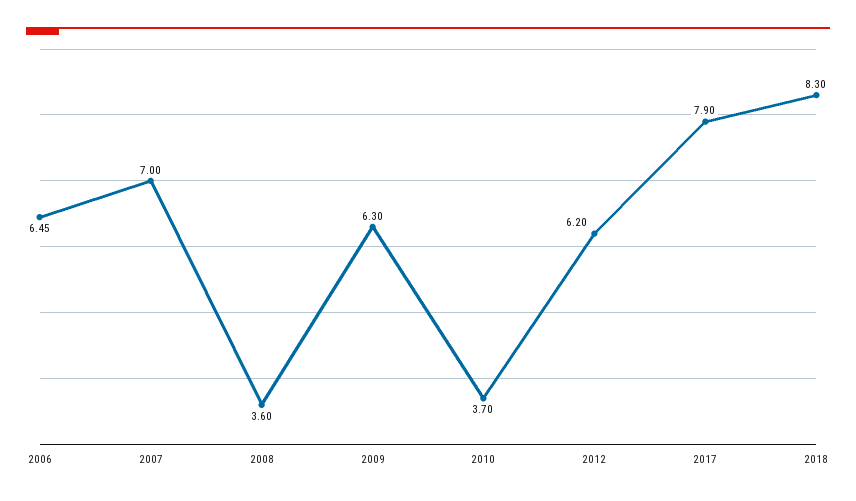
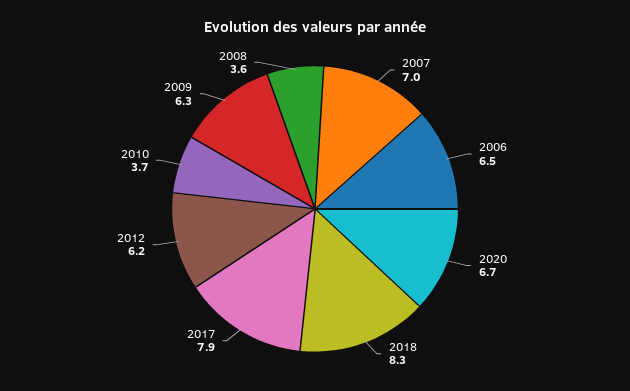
2020: none -> 6.7

